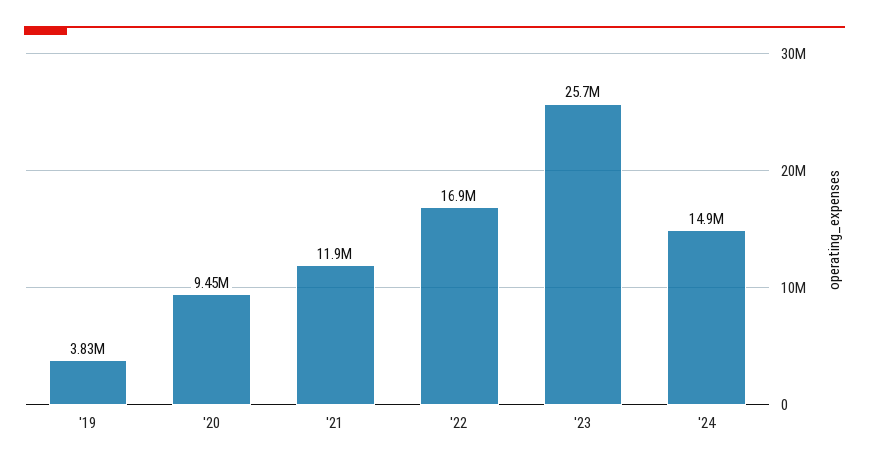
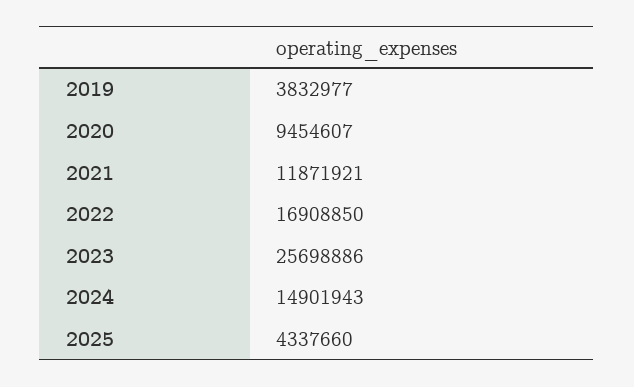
2025: none -> 4337660

